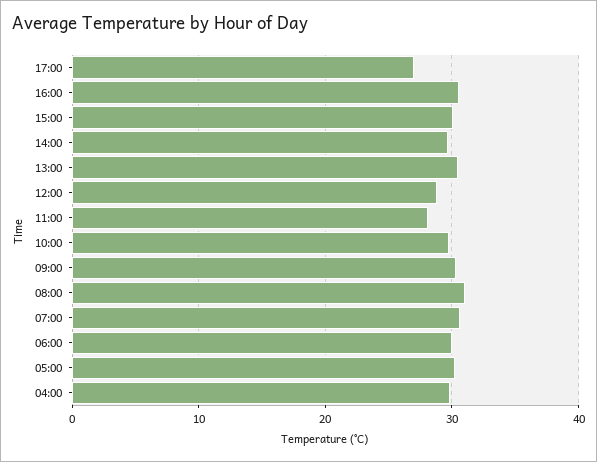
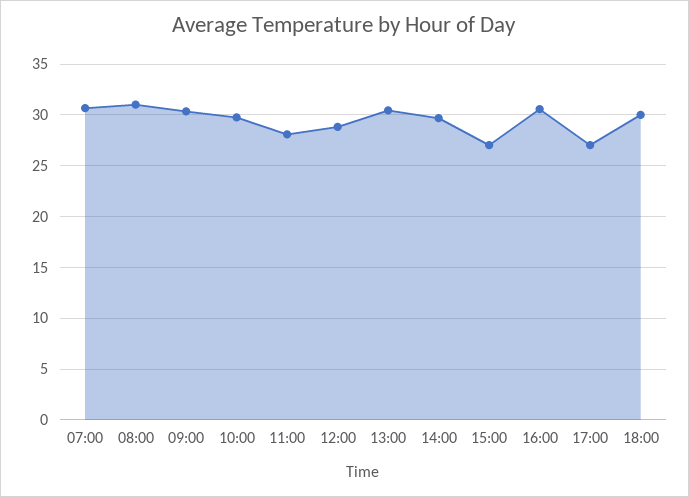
15:00: 30 -> 27
06:00: 30 -> none
05:00: 30 -> none
04:00: 30 -> none
18:00: none -> 30

